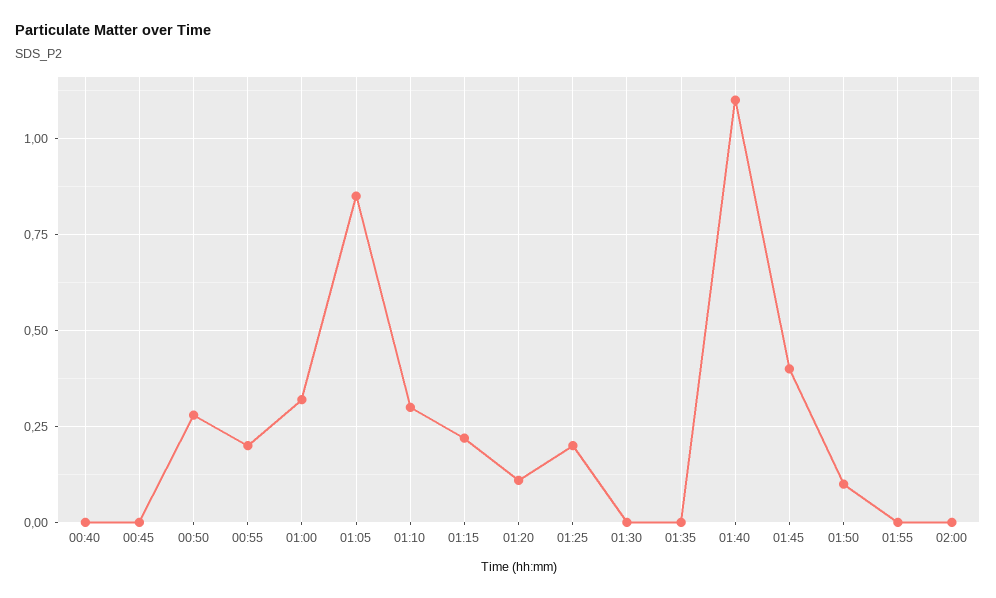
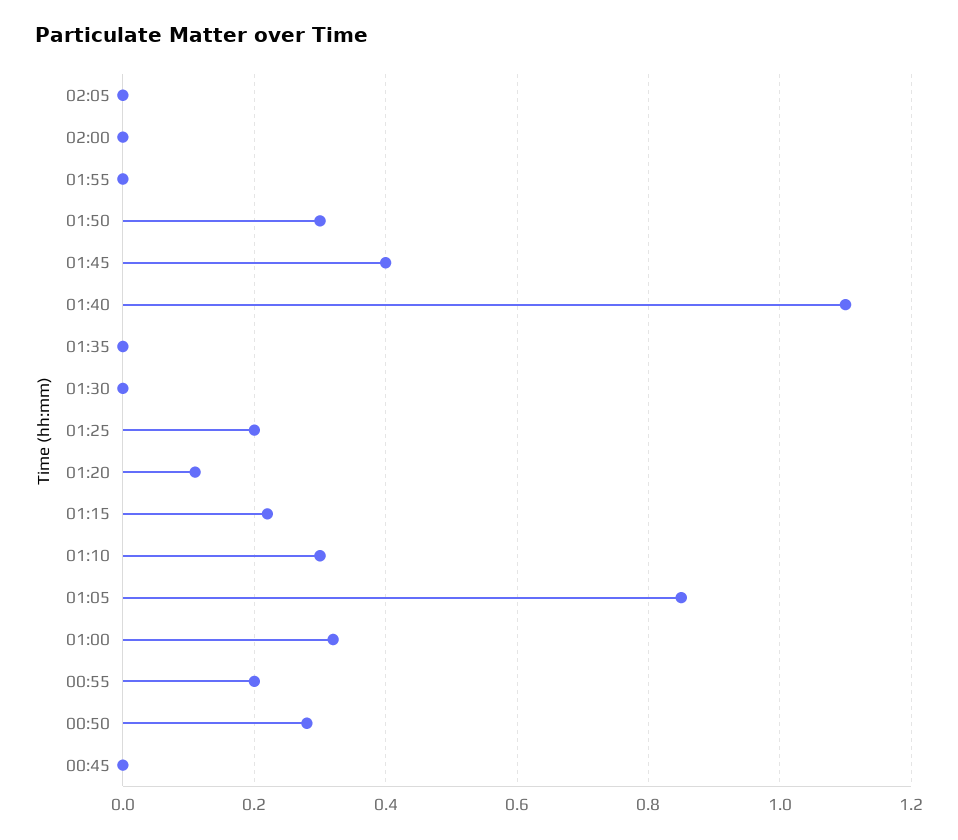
00:40: 0 -> none
01:50: 0.1 -> 0.3
02:05: none -> 0

